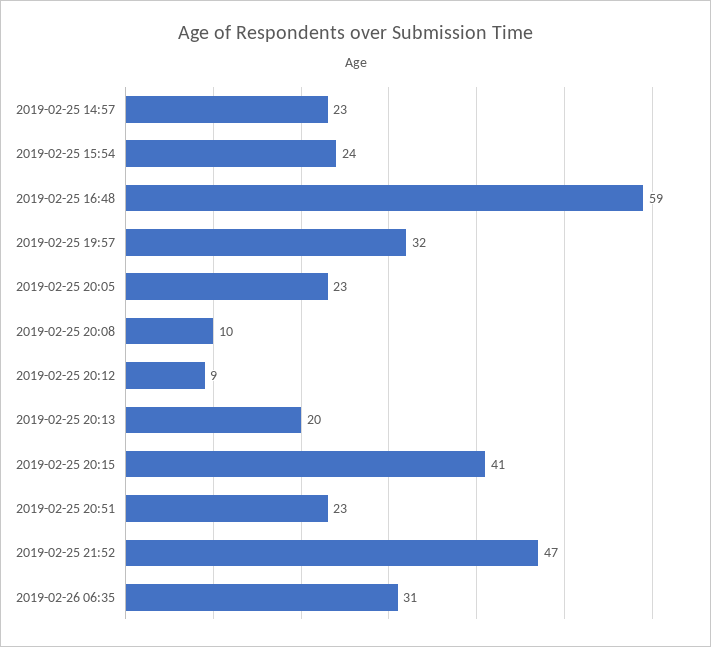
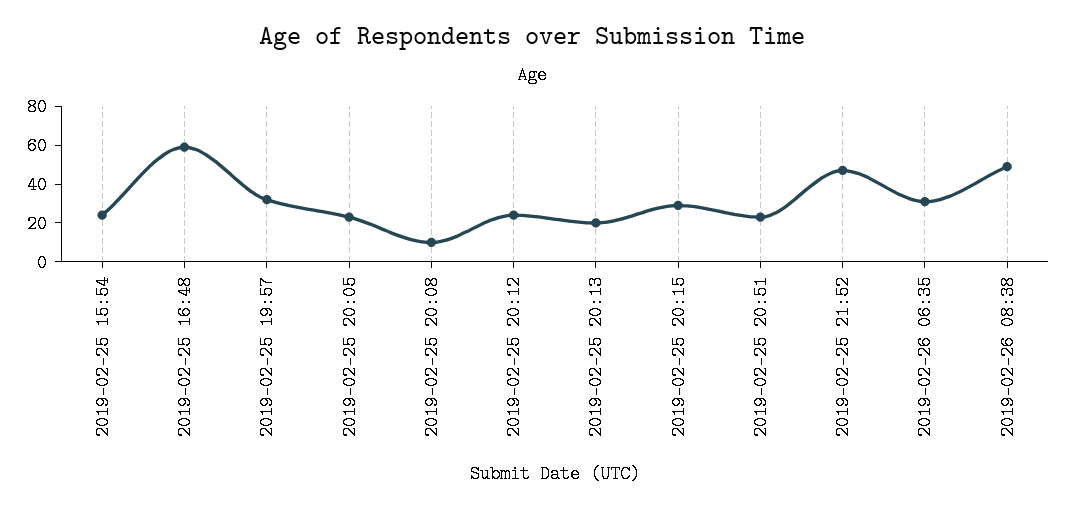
2019-02-25 14:57: 23 -> none
2019-02-25 20:12: 9 -> 25
2019-02-25 20:15: 41 -> 30
2019-02-26 08:38: none -> 50

